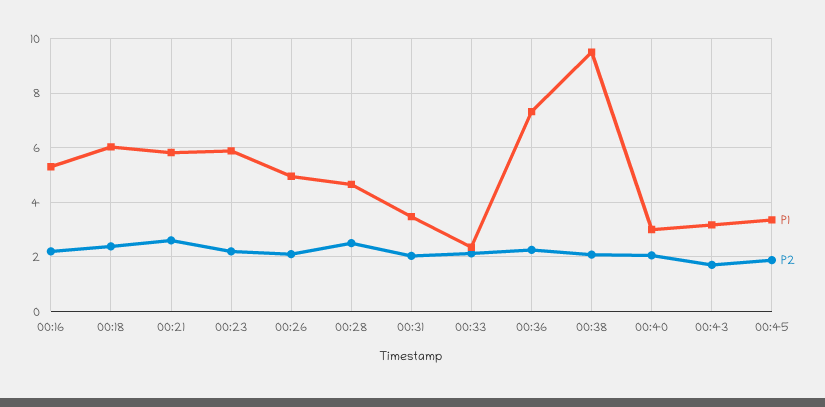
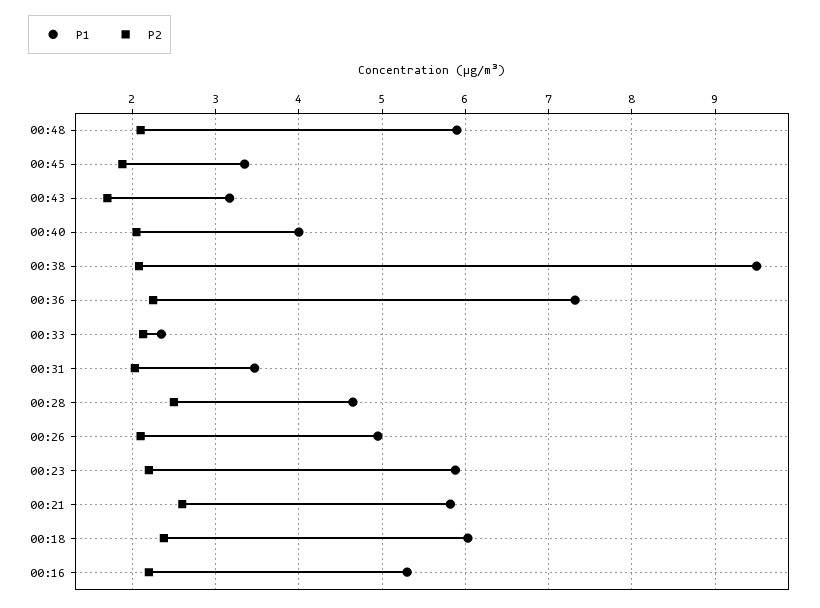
P1, 00:40: 3 -> 4
P1, 00:48: none -> 5.9
P2, 00:48: none -> 2.1

